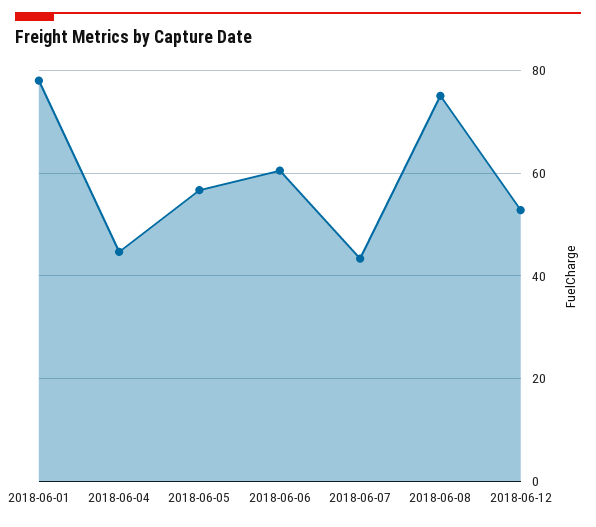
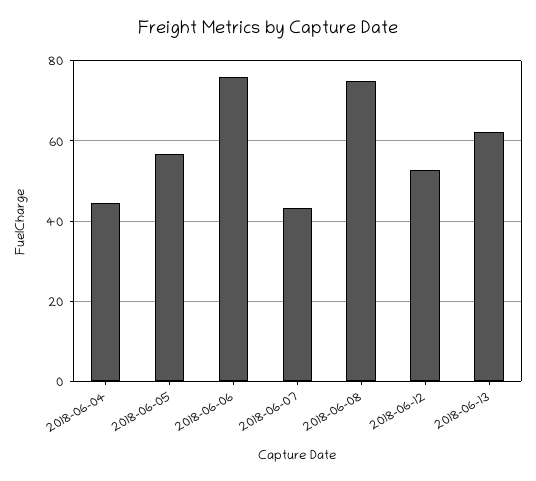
2018-06-01: 78 -> none
2018-06-06: 60 -> 76
2018-06-13: none -> 62

